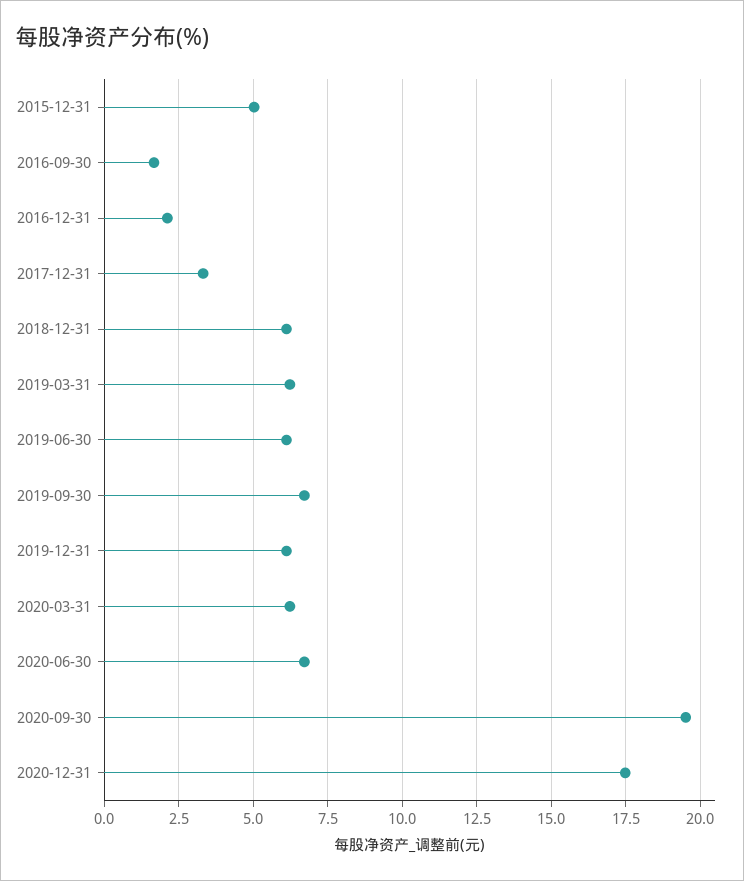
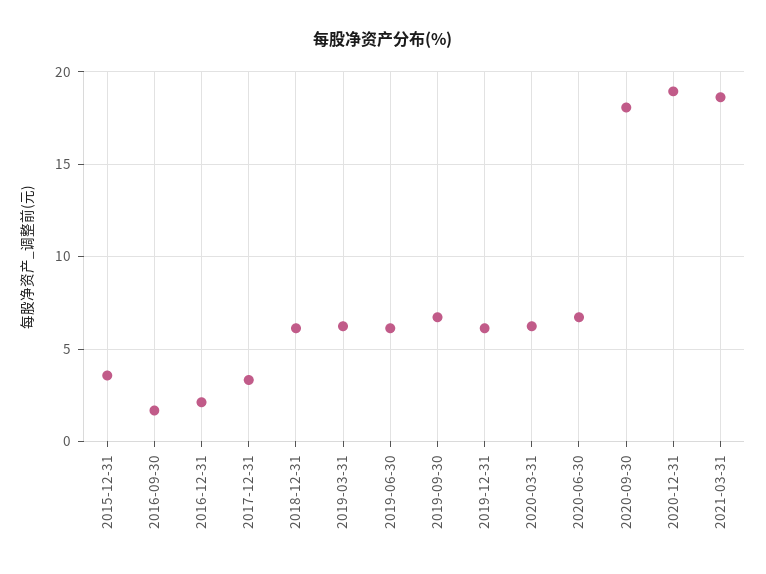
2015-12-31: 5 -> 3.5
2020-09-30: 19.5 -> 18
2020-12-31: 17.5 -> 19
2021-03-31: none -> 18.5

